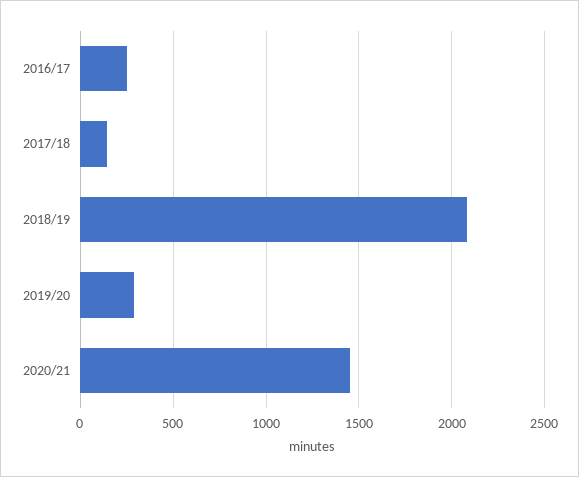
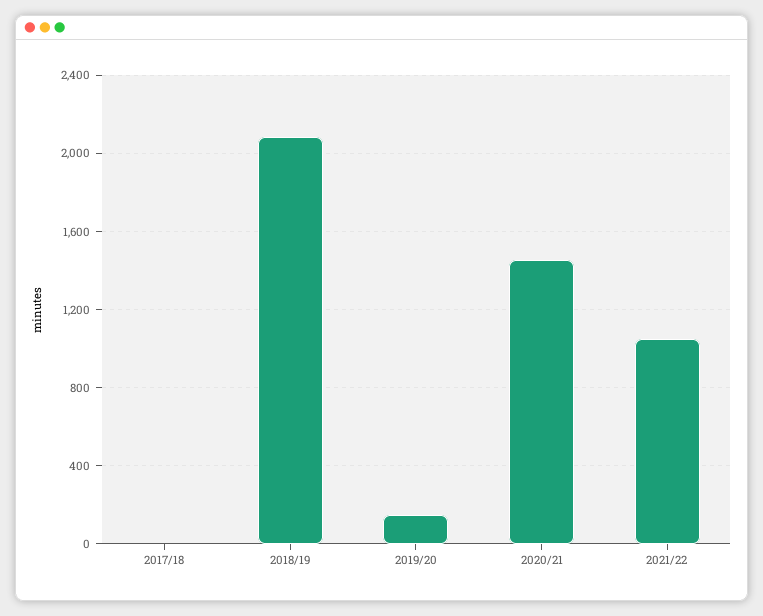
2016/17: 250 -> none
2017/18: 150 -> 0
2019/20: 300 -> 150
2021/22: none -> 1050

